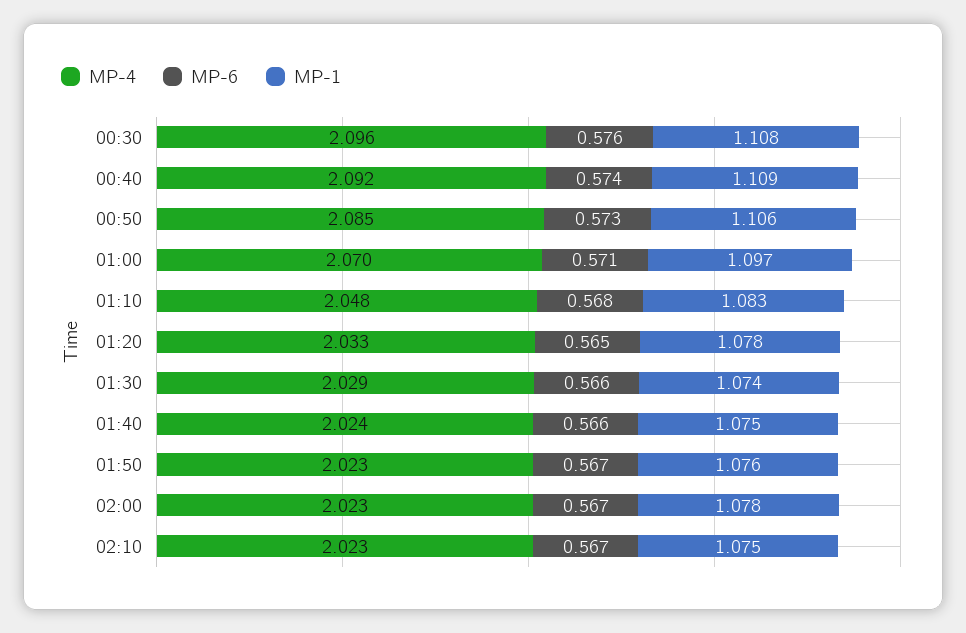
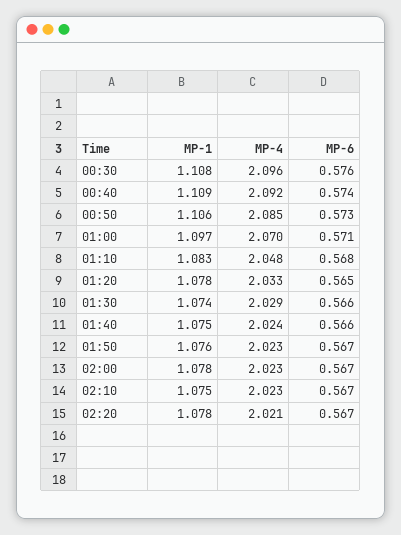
MP-1, 02:20: none -> 1.078
MP-4, 02:20: none -> 2.021
MP-6, 02:20: none -> 0.567

